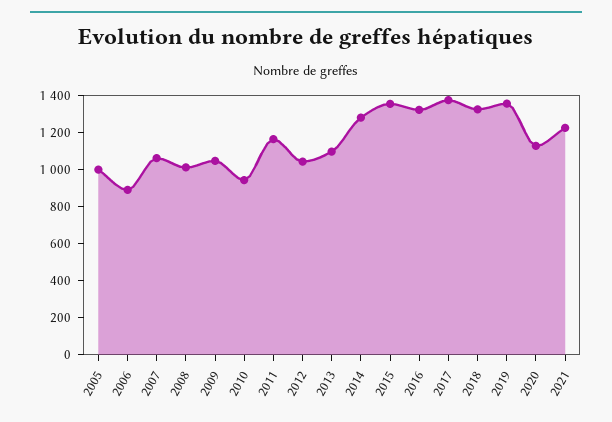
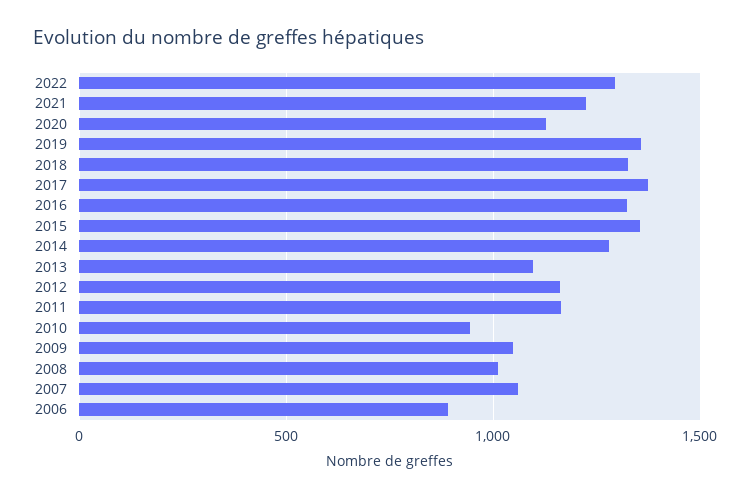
2005: 1000 -> none
2012: 1050 -> 1150
2022: none -> 1300

